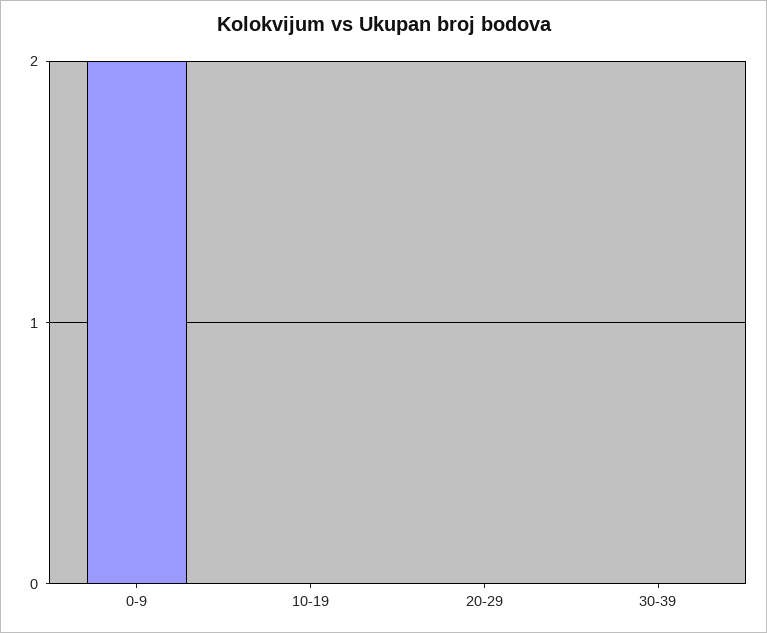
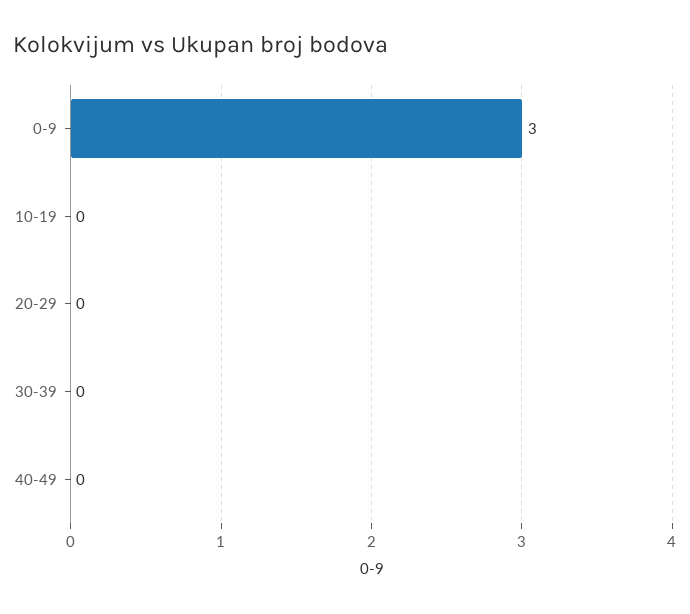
0-9: 2 -> 3
40-49: none -> 0

